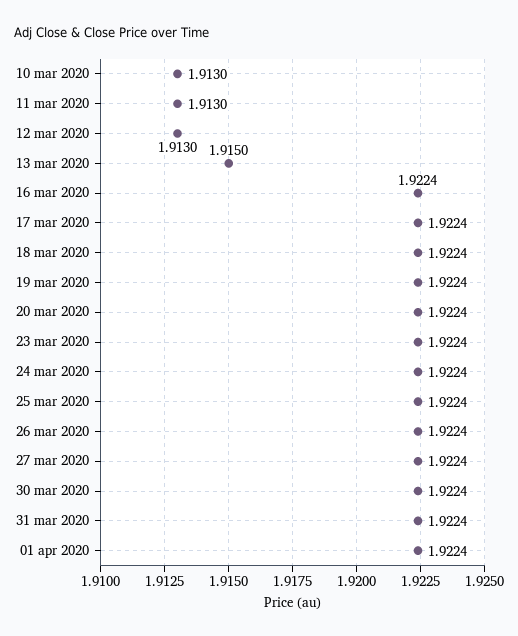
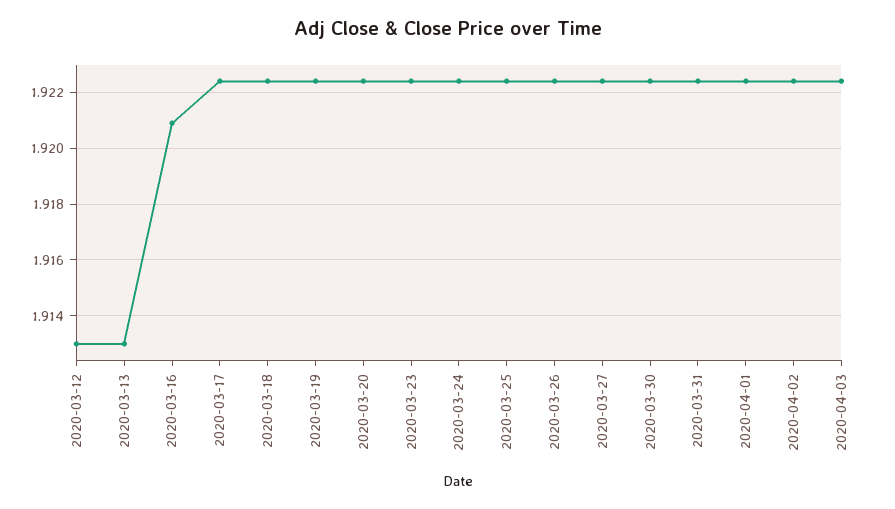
10 mar 2020: 1.913 -> none
11 mar 2020: 1.913 -> none
13 mar 2020: 1.915 -> 1.913
16 mar 2020: 1.9224 -> 1.921
2020-04-02: none -> 1.9225
2020-04-03: none -> 1.9225

